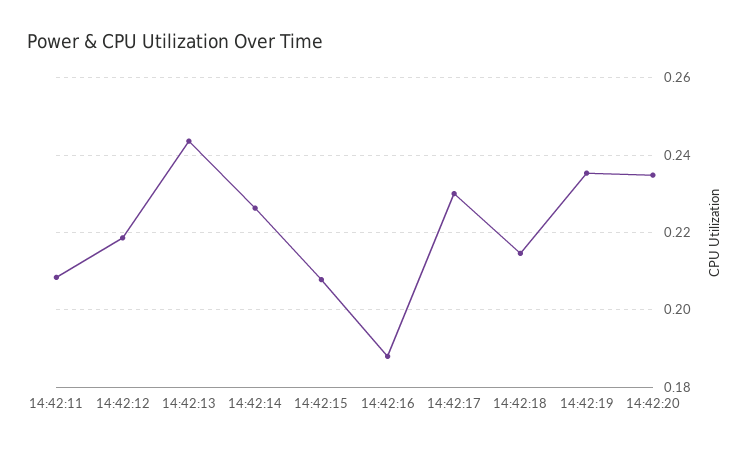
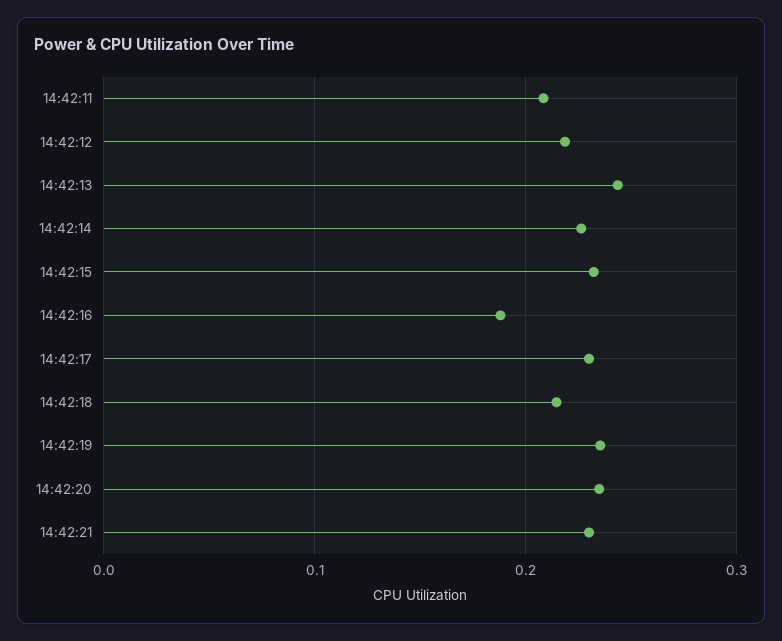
14:42:15: 0.208 -> 0.23
14:42:21: none -> 0.23

